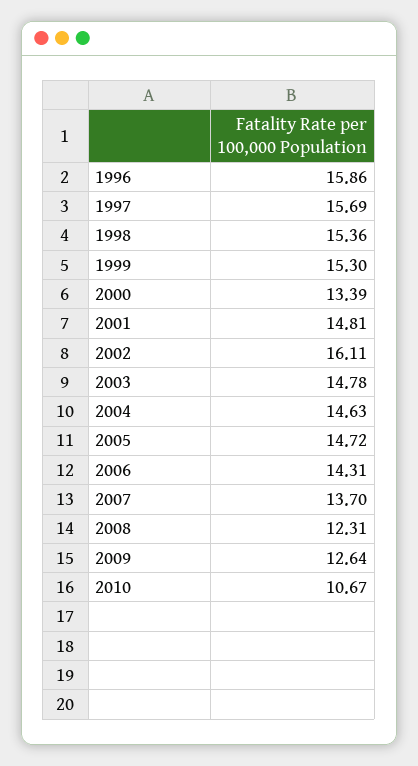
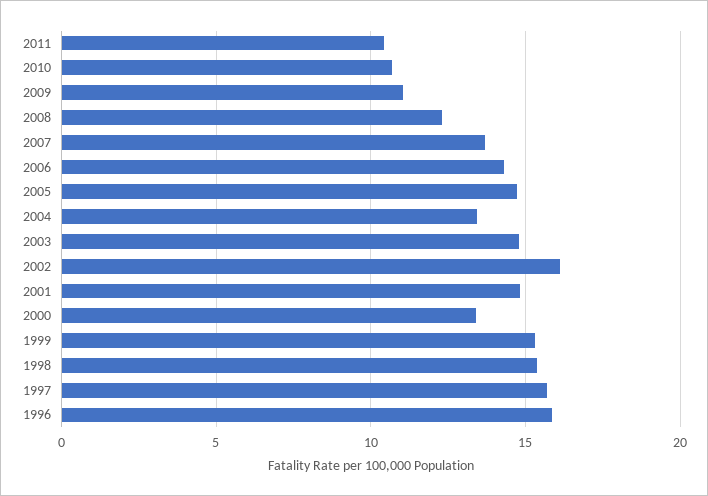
2004: 14.63 -> 13.5
2009: 12.64 -> 11
2011: none -> 10.5

